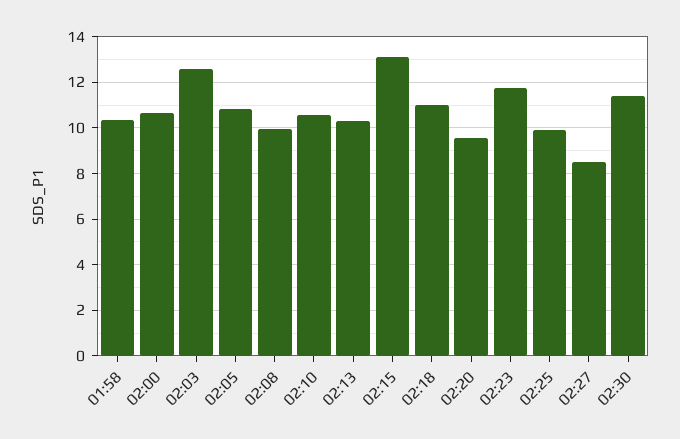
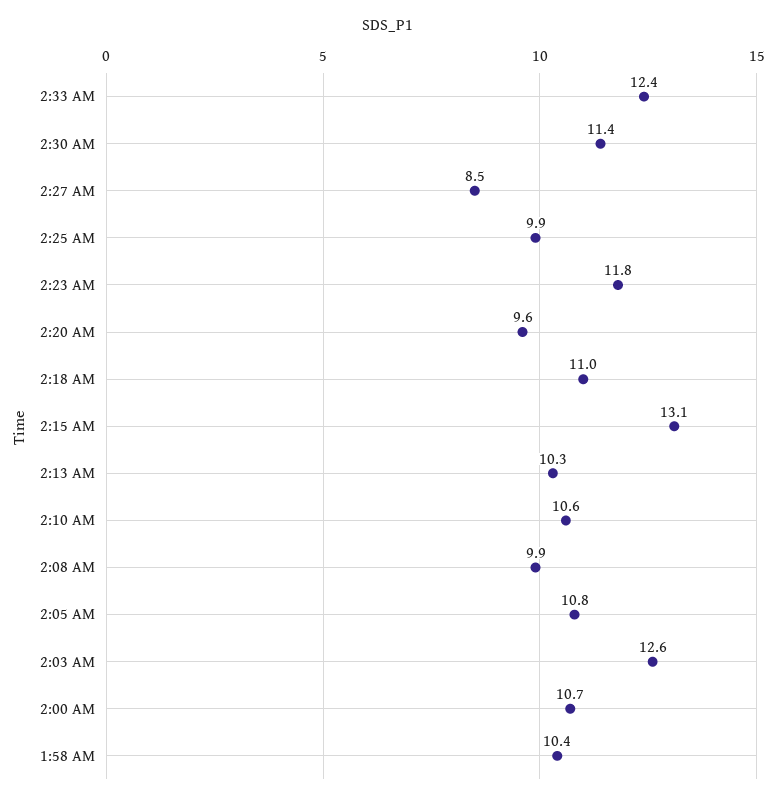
2:33 AM: none -> 12.4

